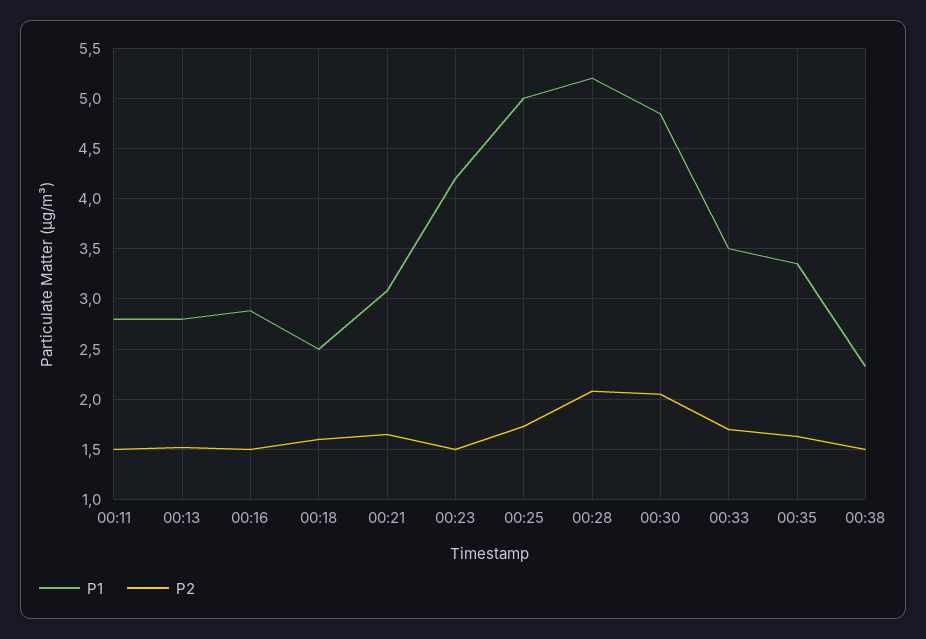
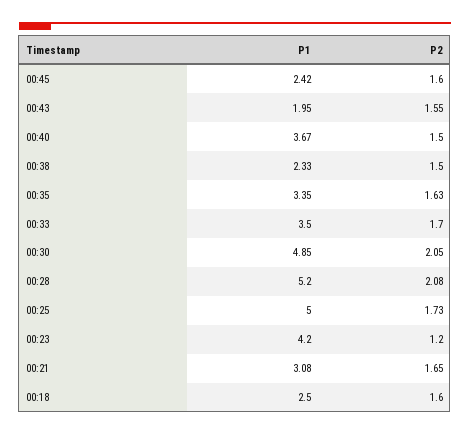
P1, 00:11: 2.8 -> none
P2, 00:11: 1.5 -> none
P1, 00:13: 2.8 -> none
P2, 00:13: 1.5 -> none
P1, 00:16: 2.9 -> none
P2, 00:16: 1.5 -> none
P2, 00:23: 1.5 -> 1.2
P1, 00:45: none -> 2.42
P2, 00:45: none -> 1.6
P1, 00:43: none -> 1.95
P2, 00:43: none -> 1.55
P1, 00:40: none -> 3.67
P2, 00:40: none -> 1.5

